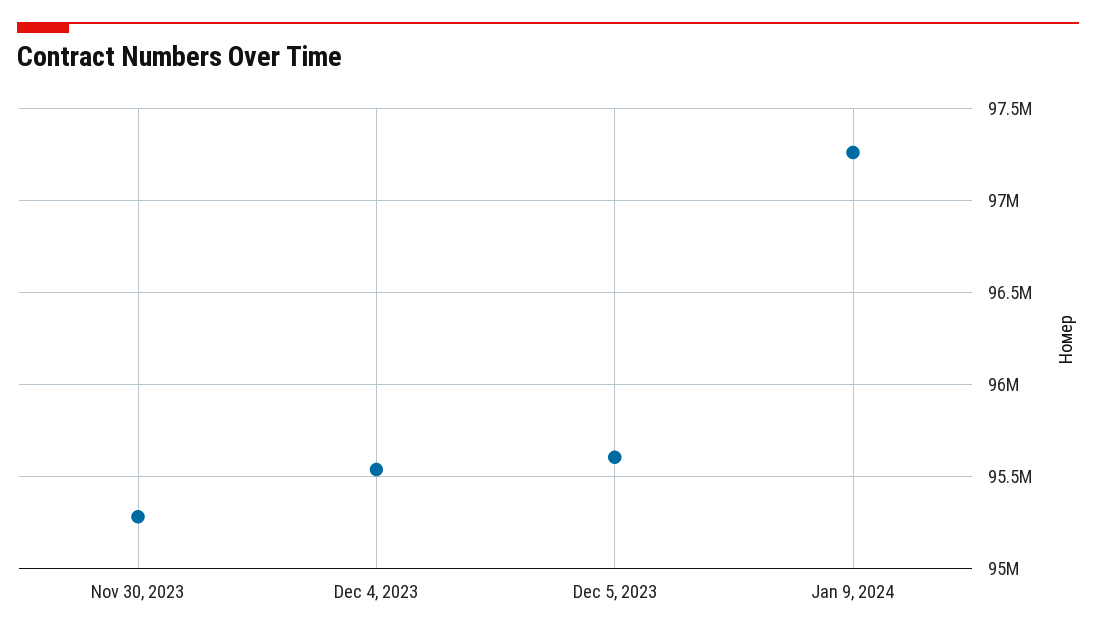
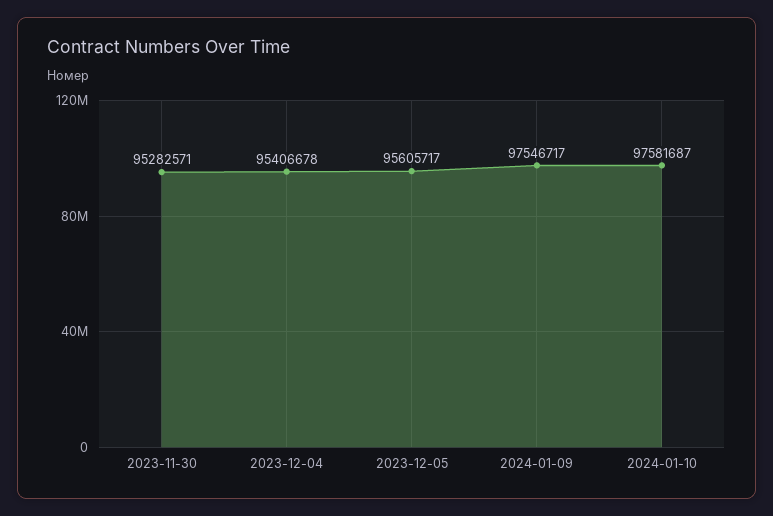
Dec 4, 2023: 95550000 -> 95406678
Jan 9, 2024: 97250000 -> 97546717
2024-01-10: none -> 97581687

